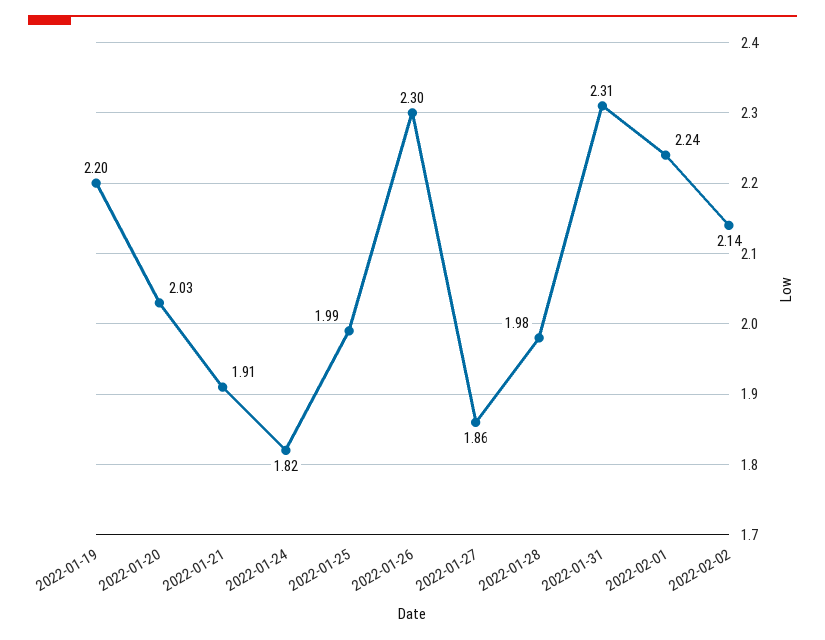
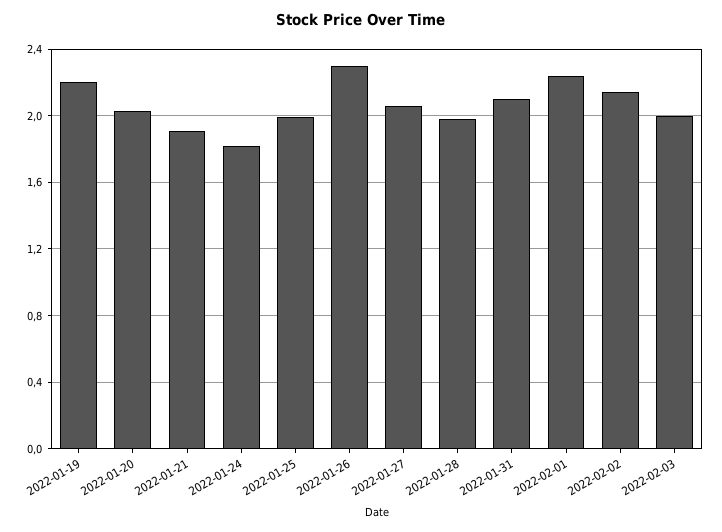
2022-01-27: 1.86 -> 2.05
2022-01-31: 2.31 -> 2.1
2022-02-03: none -> 2

